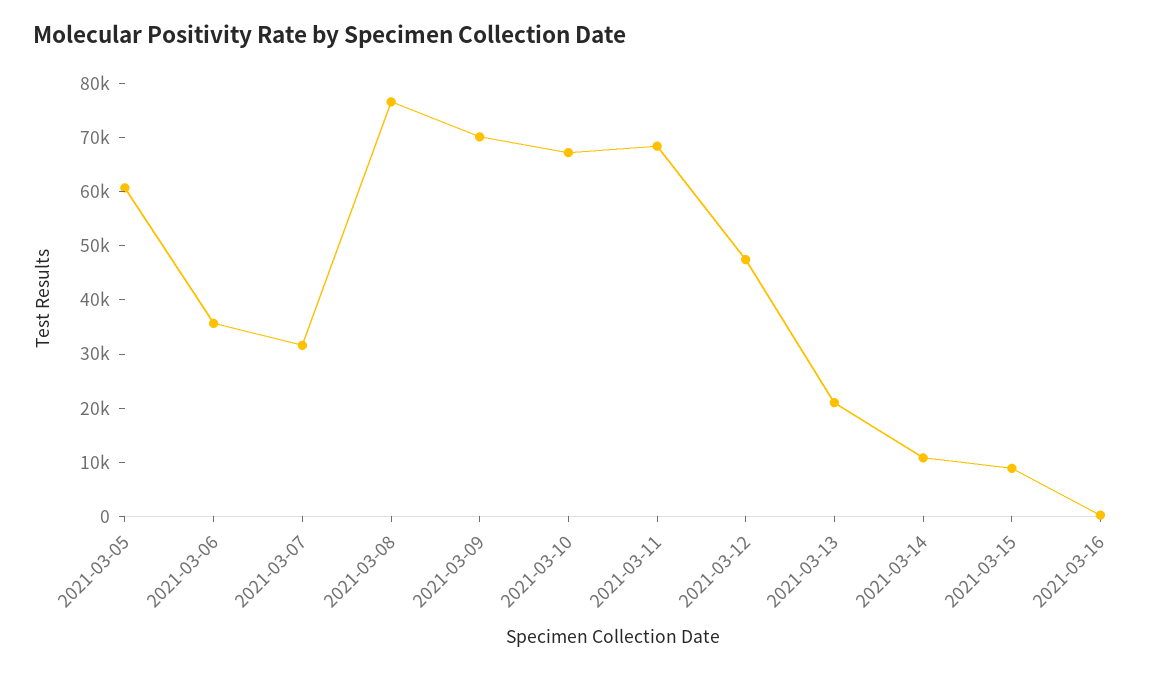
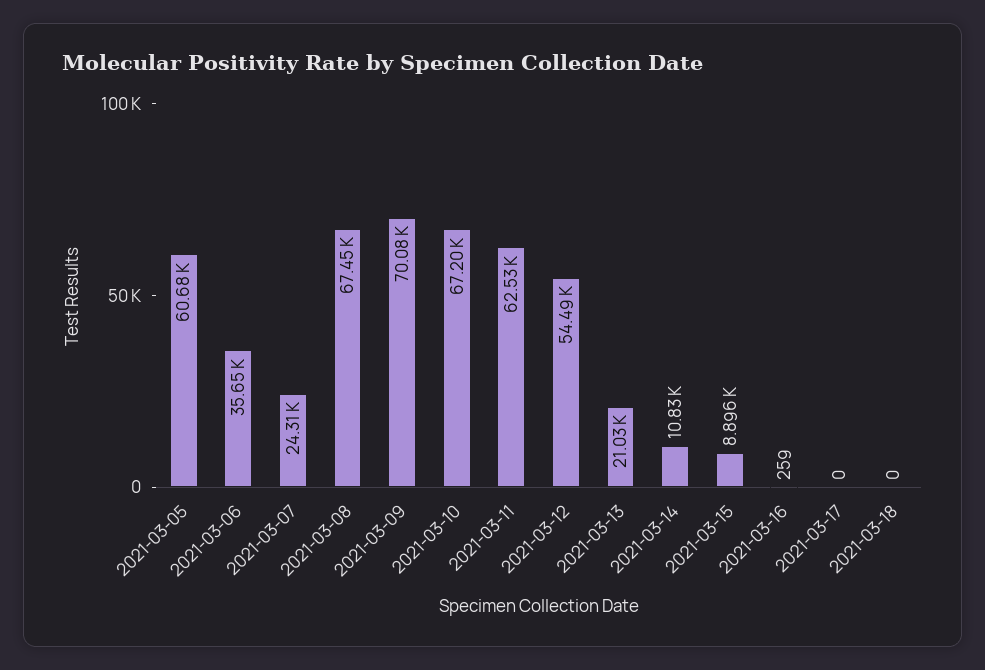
2021-03-07: 32000 -> 24310
2021-03-08: 76000 -> 67450
2021-03-11: 68000 -> 62530
2021-03-12: 48000 -> 54490
2021-03-17: none -> 0
2021-03-18: none -> 0

